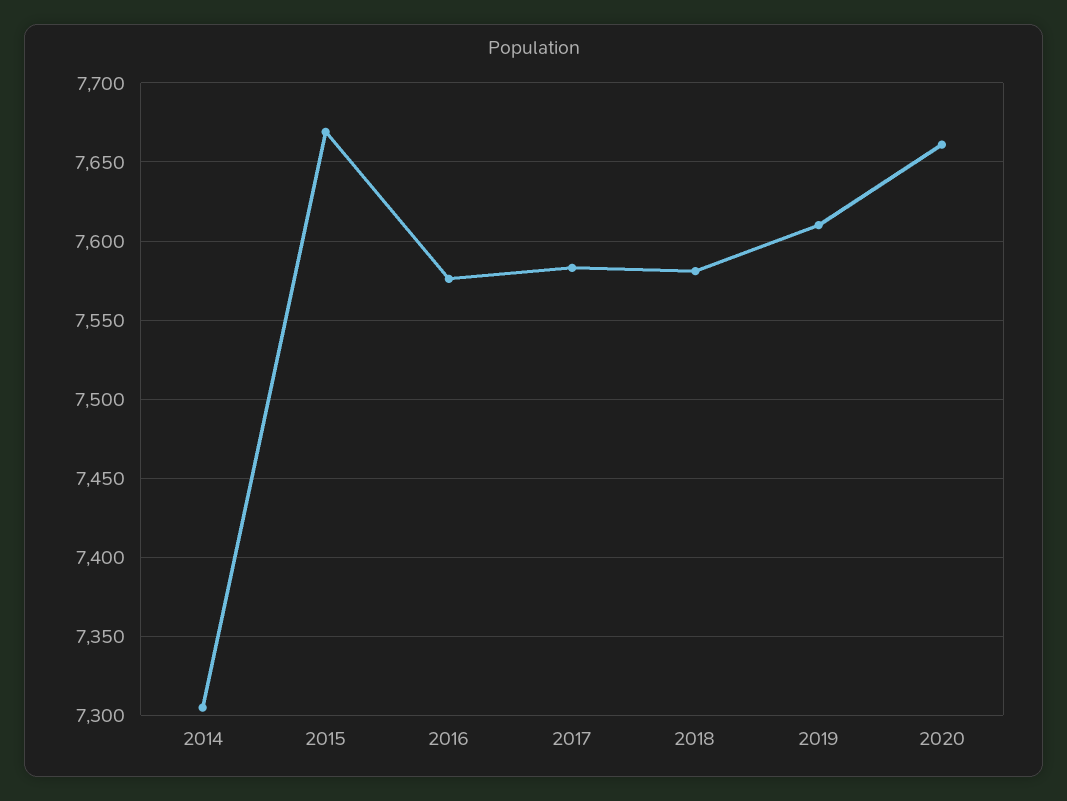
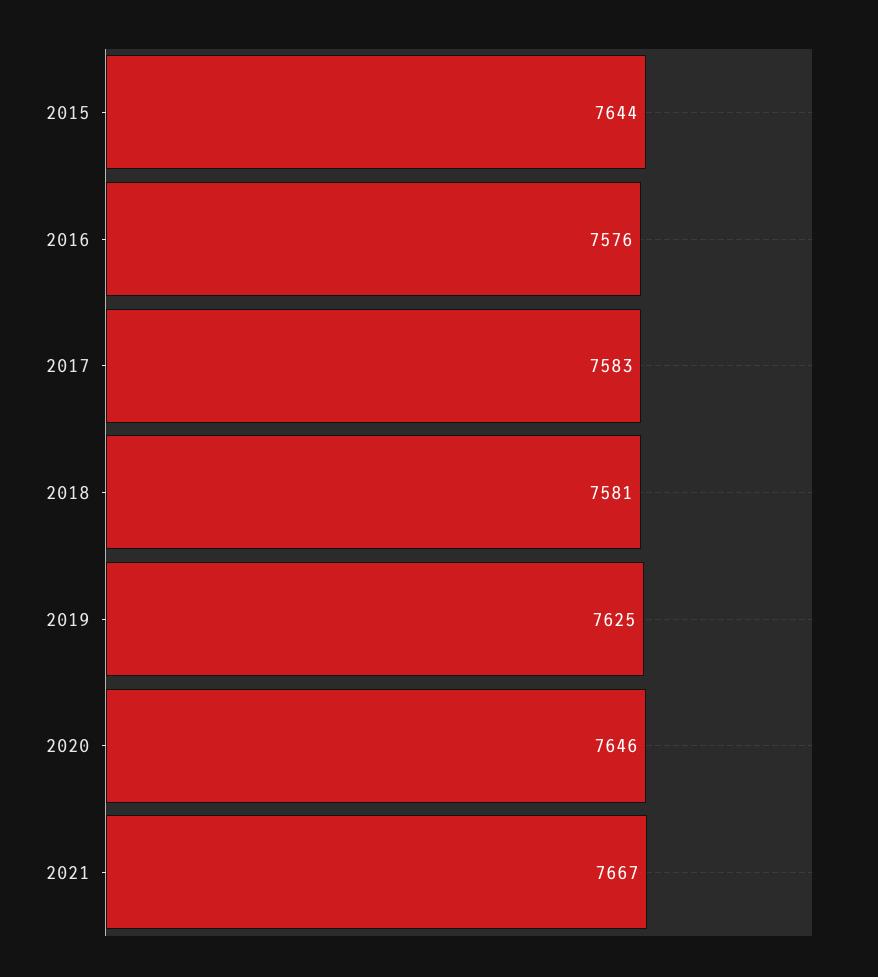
2014: 7305 -> none
2015: 7670 -> 7644
2019: 7610 -> 7625
2020: 7660 -> 7646
2021: none -> 7667

